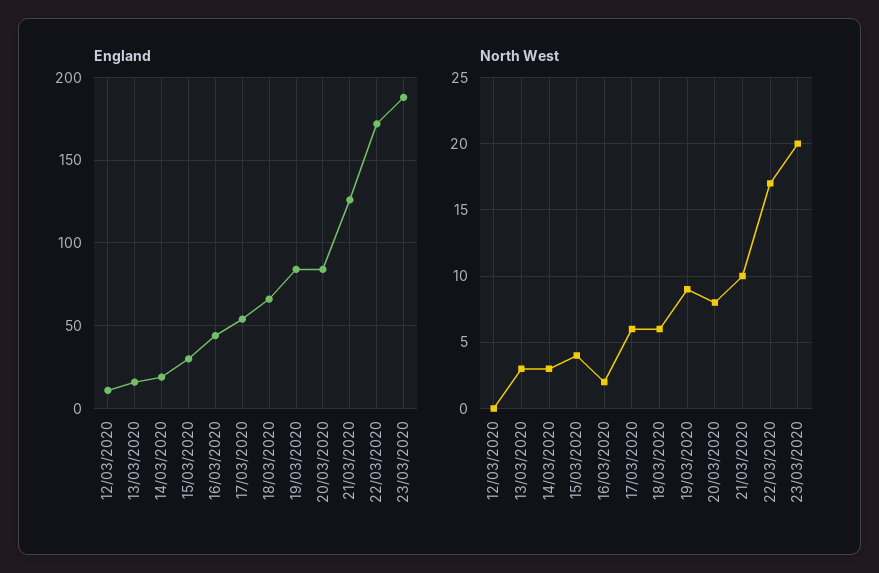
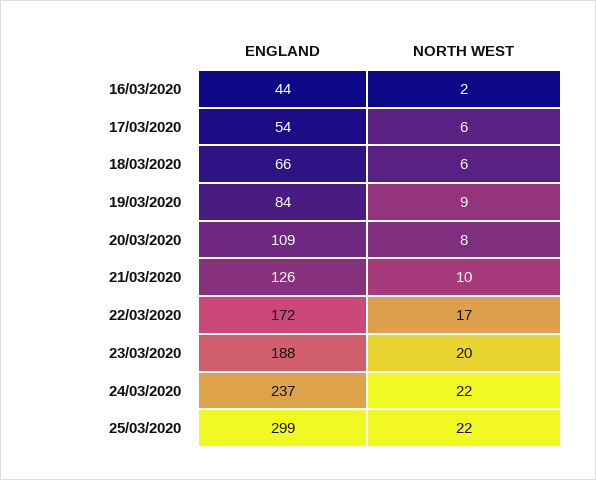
England, 12/03/2020: 10 -> none
England, 13/03/2020: 15 -> none
England, 14/03/2020: 20 -> none
England, 15/03/2020: 30 -> none
England, 20/03/2020: 85 -> 109
North West, 12/03/2020: 0 -> none
North West, 13/03/2020: 3 -> none
North West, 14/03/2020: 3 -> none
North West, 15/03/2020: 4 -> none
England, 24/03/2020: none -> 237
North West, 24/03/2020: none -> 22
England, 25/03/2020: none -> 299
North West, 25/03/2020: none -> 22

